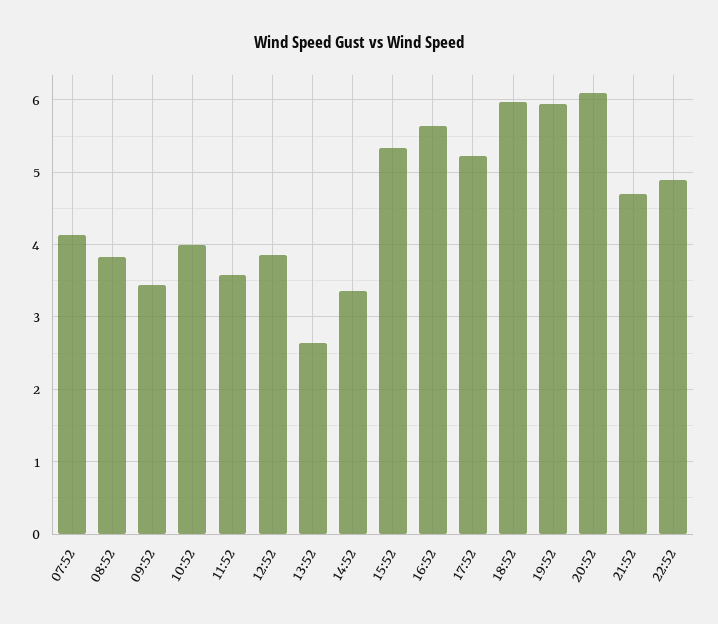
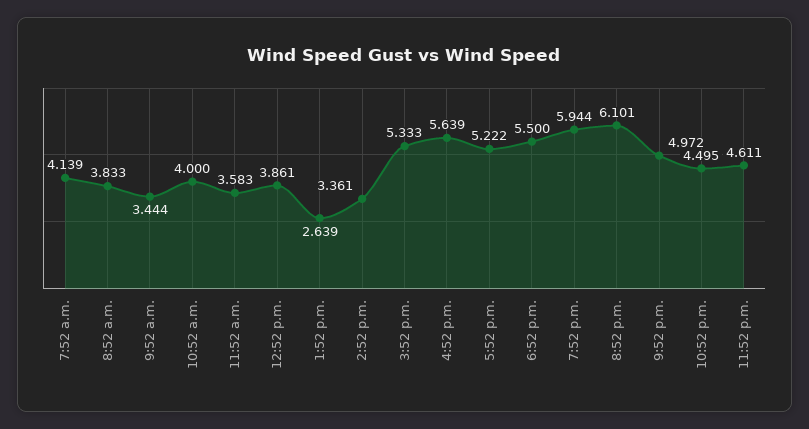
18:52: 6 -> 5.5
21:52: 4.7 -> 4.972
22:52: 4.9 -> 4.495
11:52 p.m.: none -> 4.611

